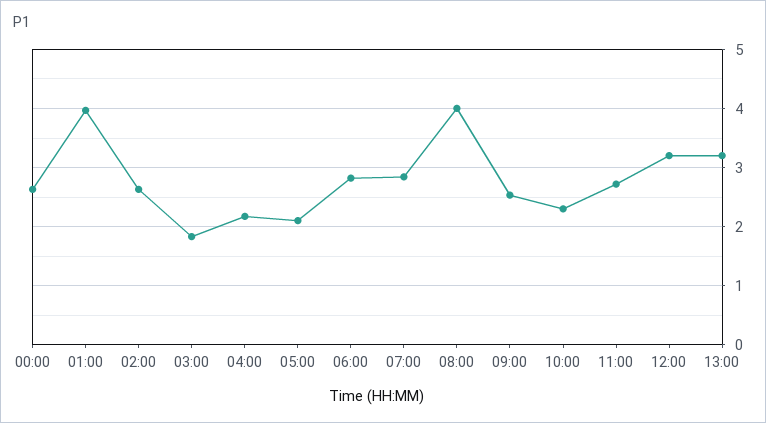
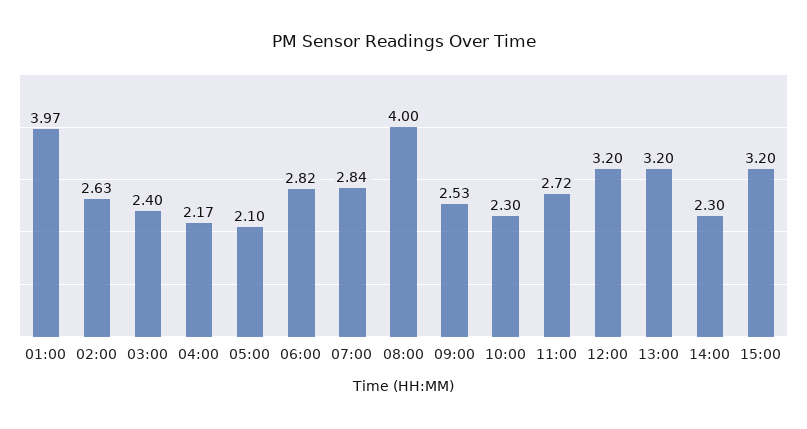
00:00: 2.6 -> none
03:00: 1.8 -> 2.4
14:00: none -> 2.3
15:00: none -> 3.2

